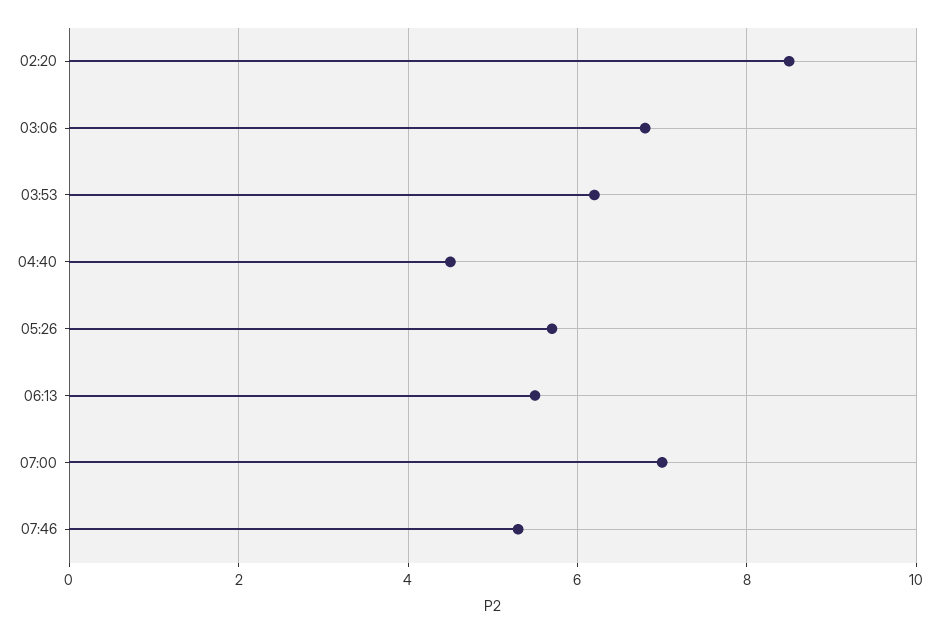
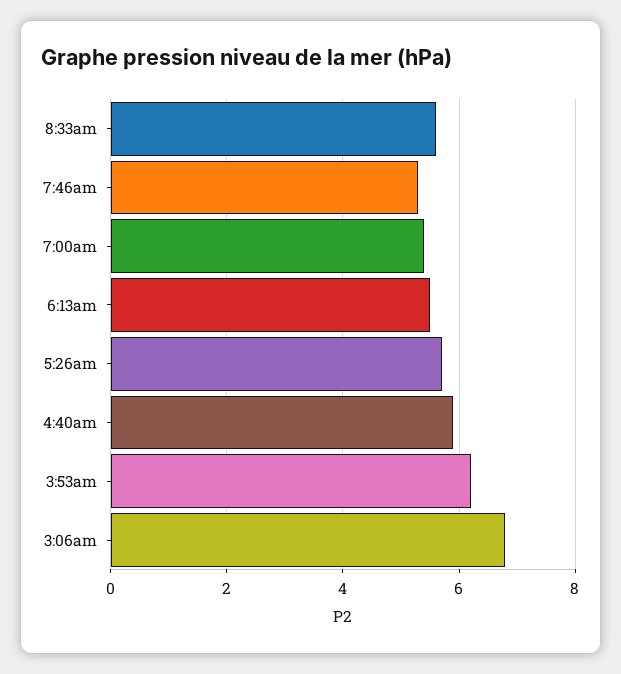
02:20: 8.5 -> none
04:40: 4.5 -> 6
07:00: 7 -> 5.5
8:33am: none -> 5.5

